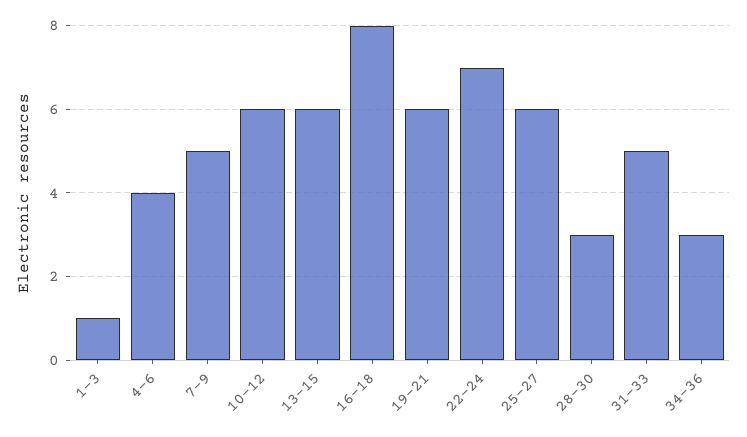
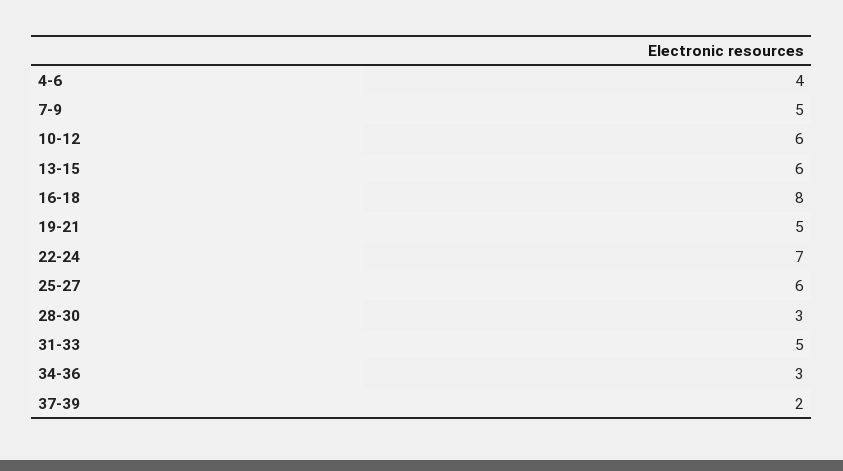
1-3: 1 -> none
19-21: 6 -> 5
37-39: none -> 2

